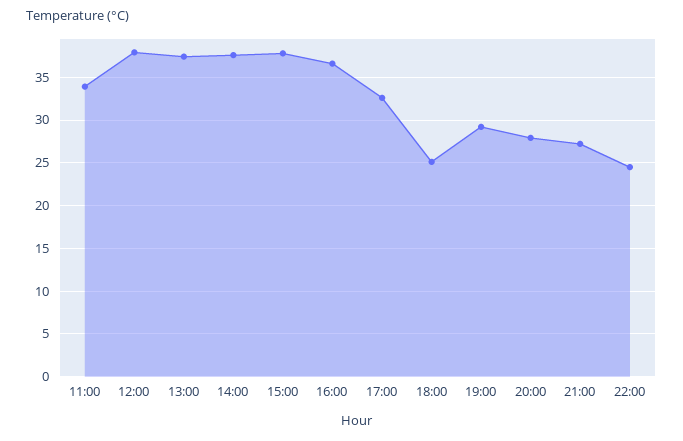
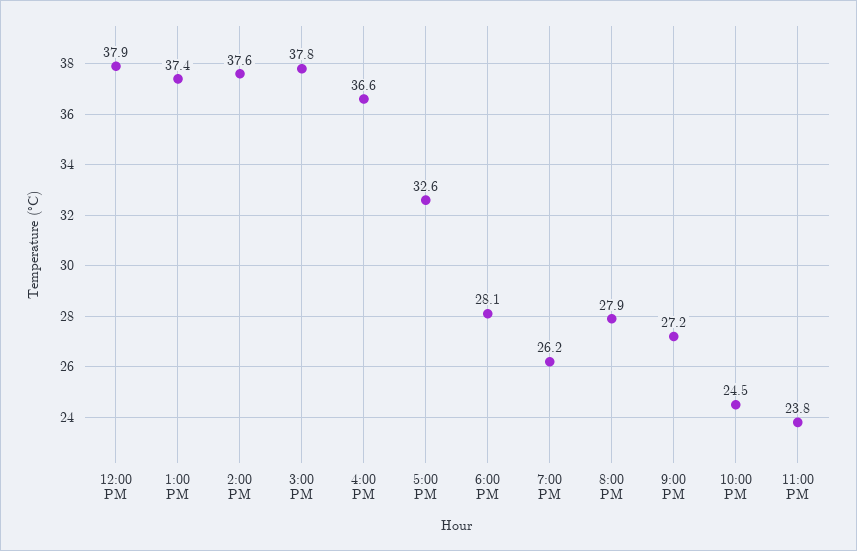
11:00: 34 -> none
18:00: 25 -> 28.1
19:00: 29 -> 26.2
11:00 PM: none -> 23.8

